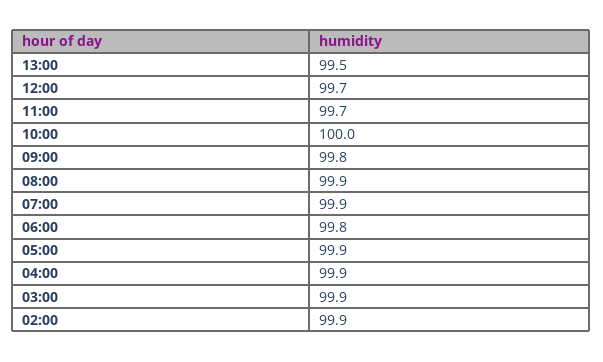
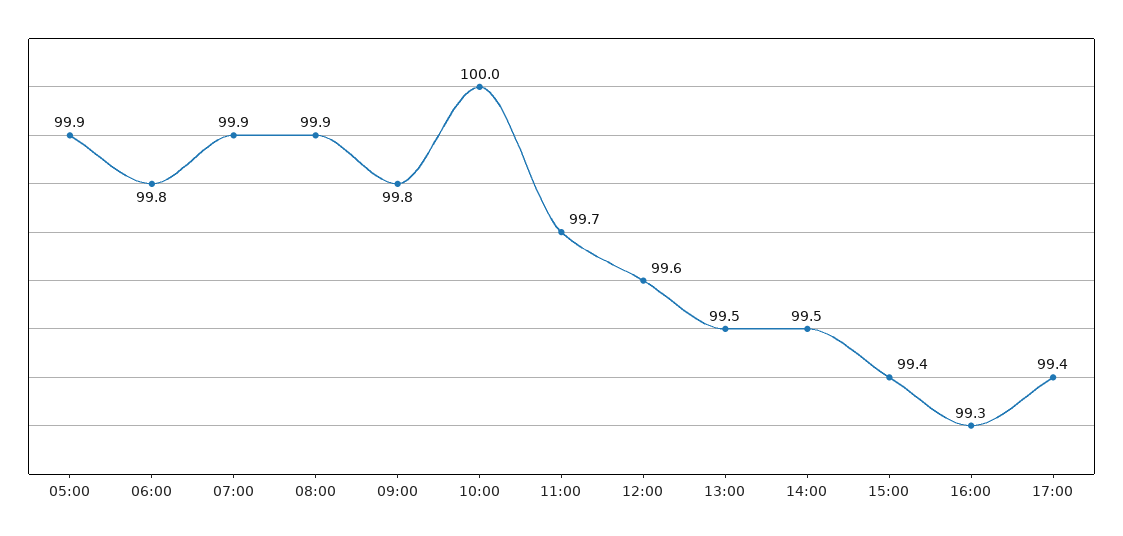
12:00: 99.7 -> 99.6
04:00: 99.9 -> none
03:00: 99.9 -> none
02:00: 99.9 -> none
14:00: none -> 99.5
15:00: none -> 99.4
16:00: none -> 99.3
17:00: none -> 99.4

